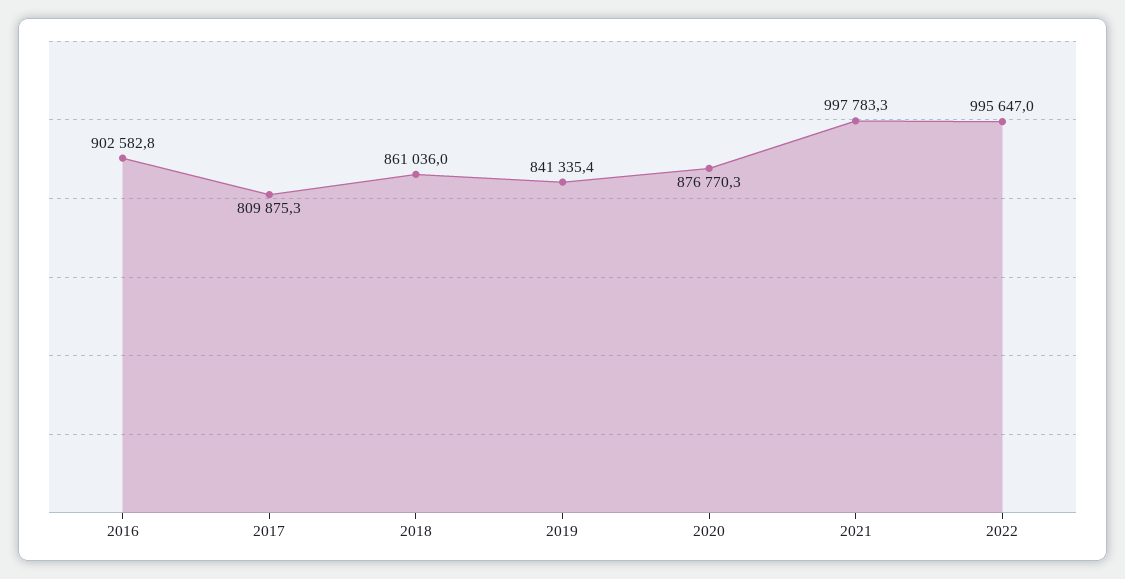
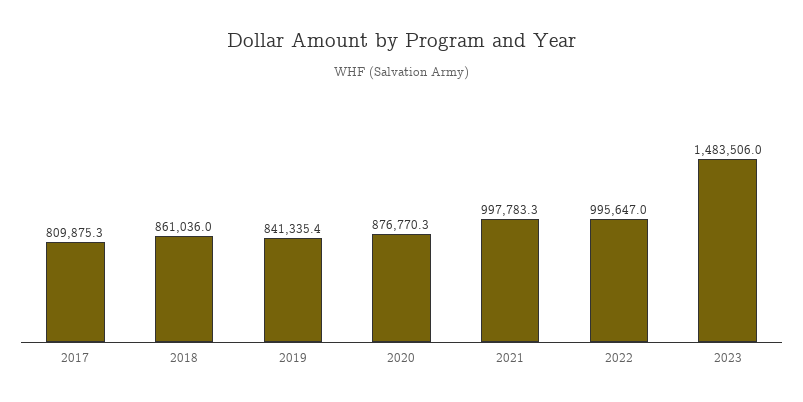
2016: 902582.8 -> none
2023: none -> 1483506

